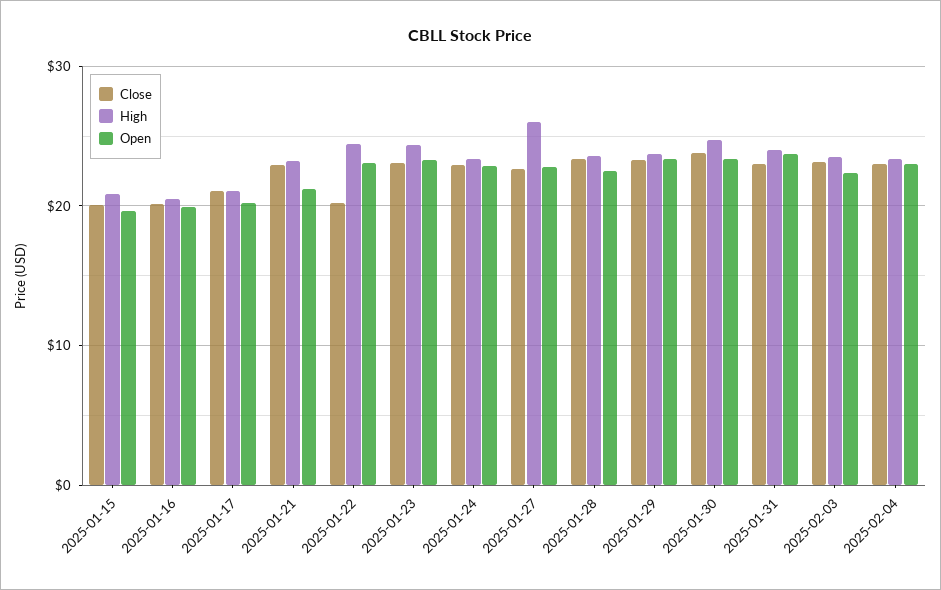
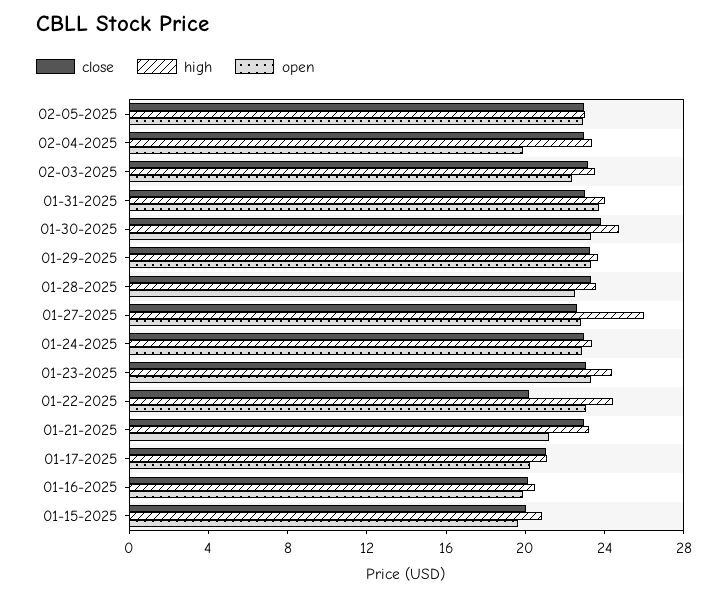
Open, 2025-02-04: 23 -> 20
Close, 02-05-2025: none -> 23
High, 02-05-2025: none -> 23
Open, 02-05-2025: none -> 23

